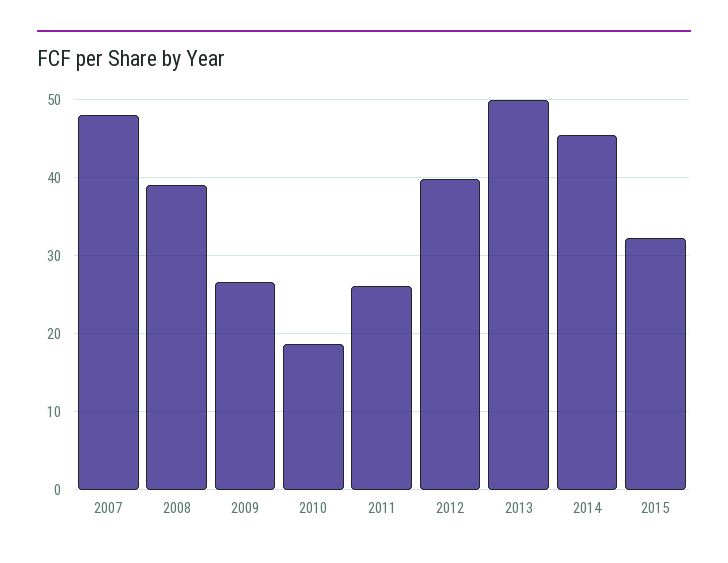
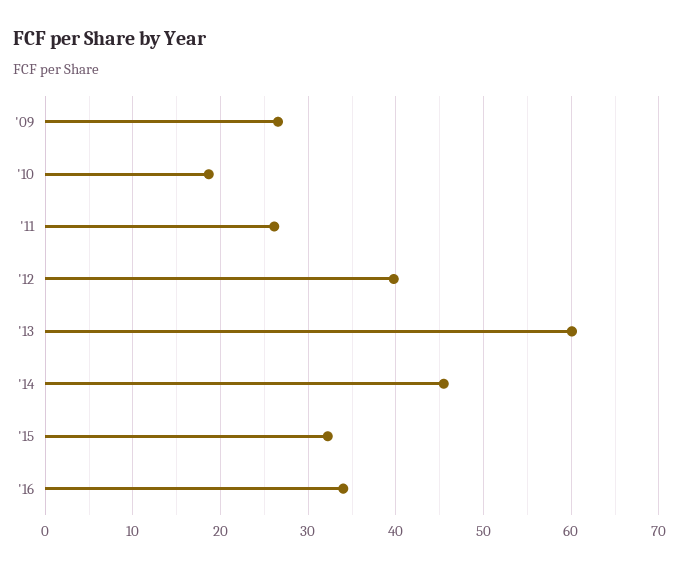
2007: 48 -> none
2008: 39 -> none
2013: 50 -> 60
'16: none -> 34

